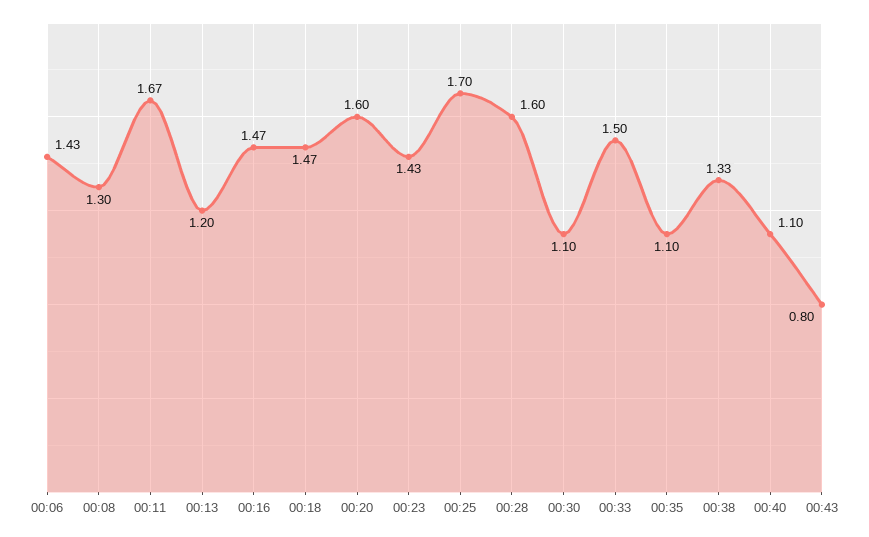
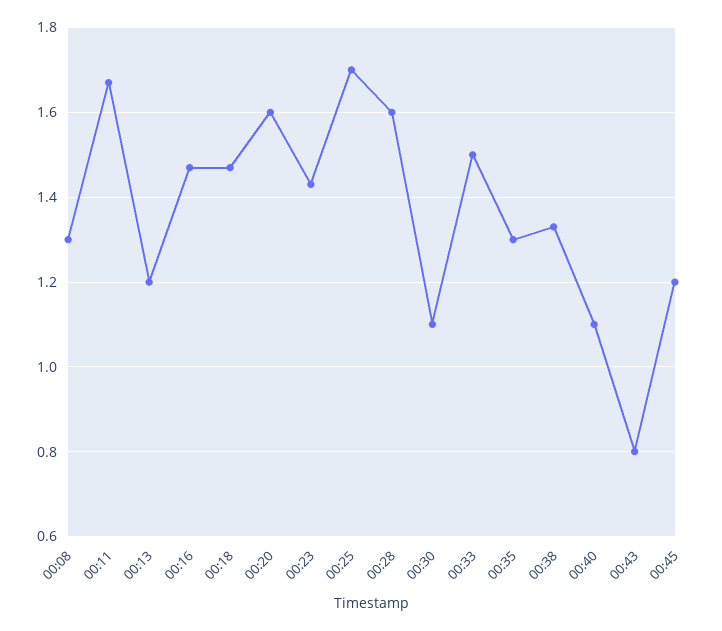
00:06: 1.43 -> none
00:35: 1.1 -> 1.3
00:45: none -> 1.2

